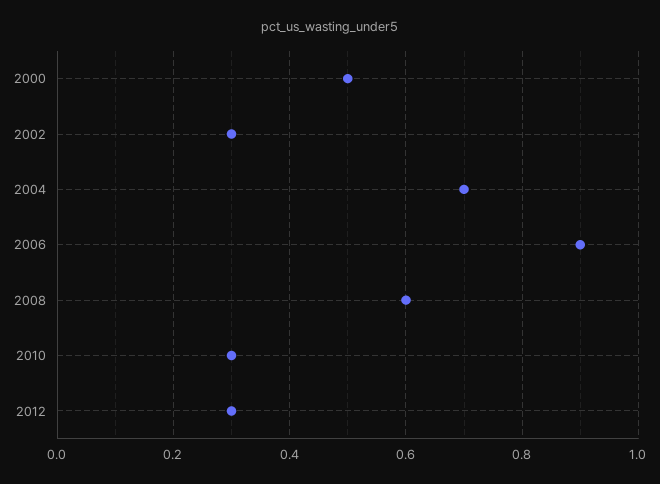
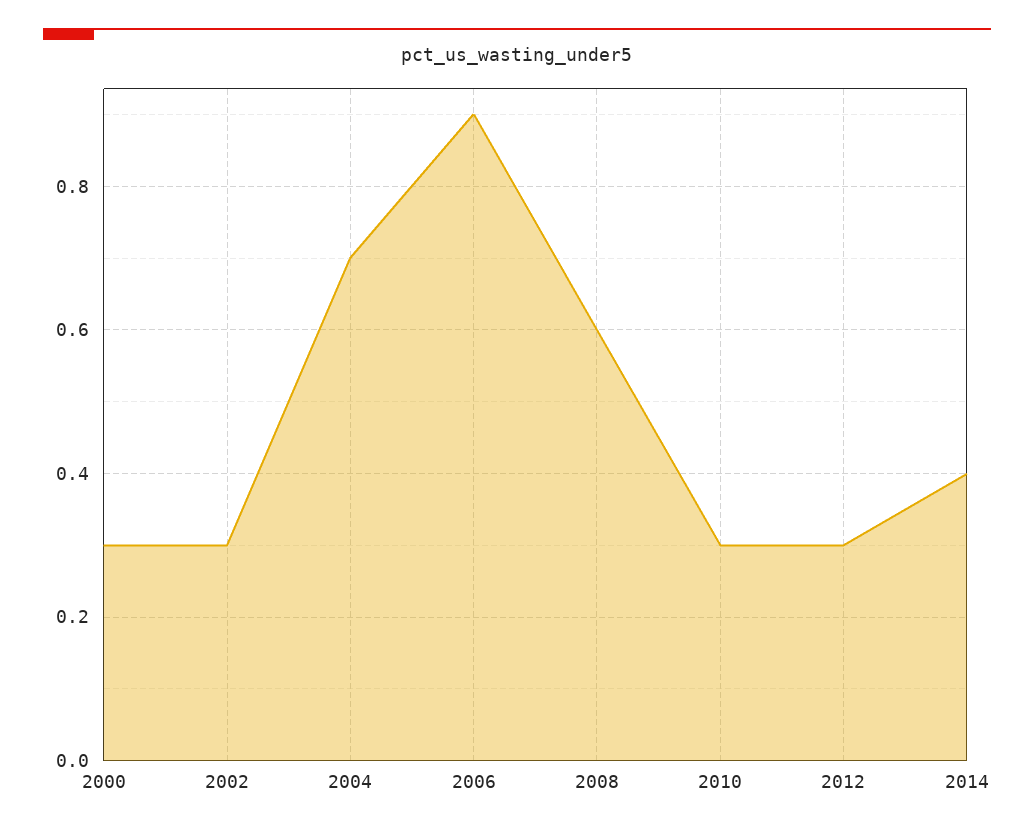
2000: 0.5 -> 0.3
2014: none -> 0.4

